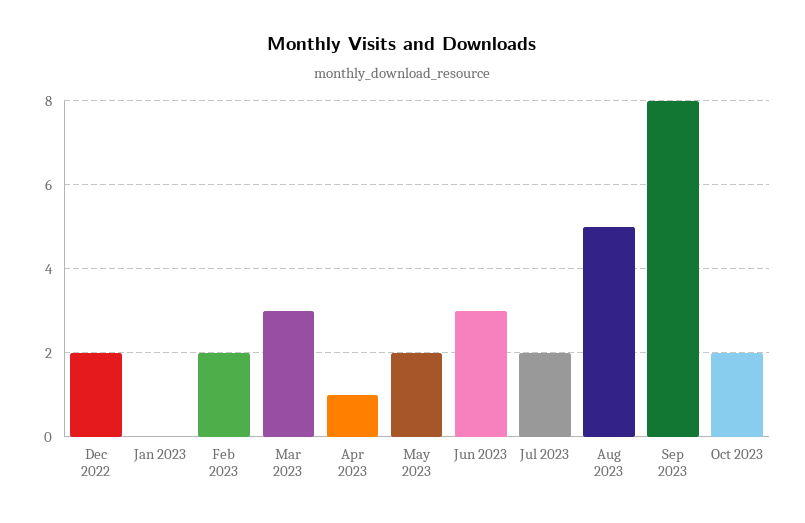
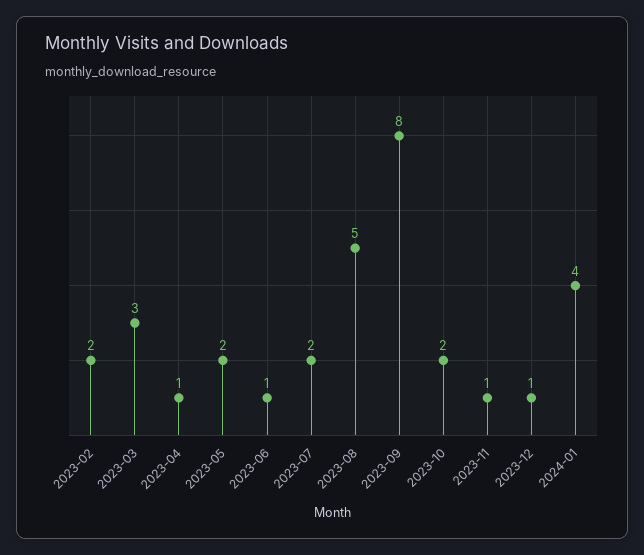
Dec 2022: 2 -> none
Jan 2023: 0 -> none
Jun 2023: 3 -> 1
2023-11: none -> 1
2023-12: none -> 1
2024-01: none -> 4

